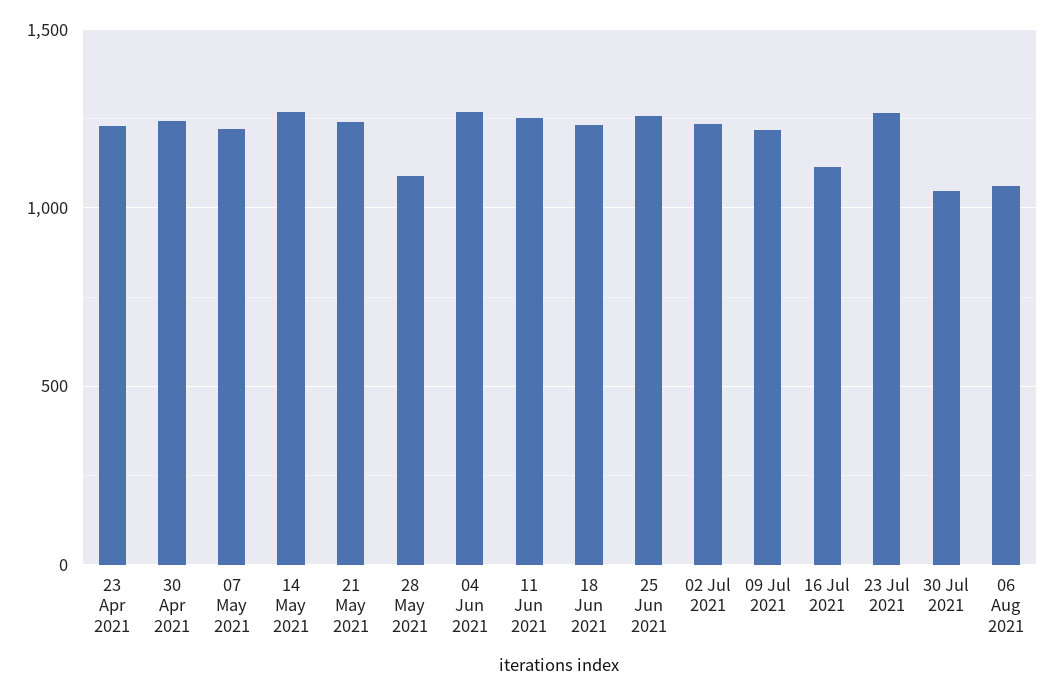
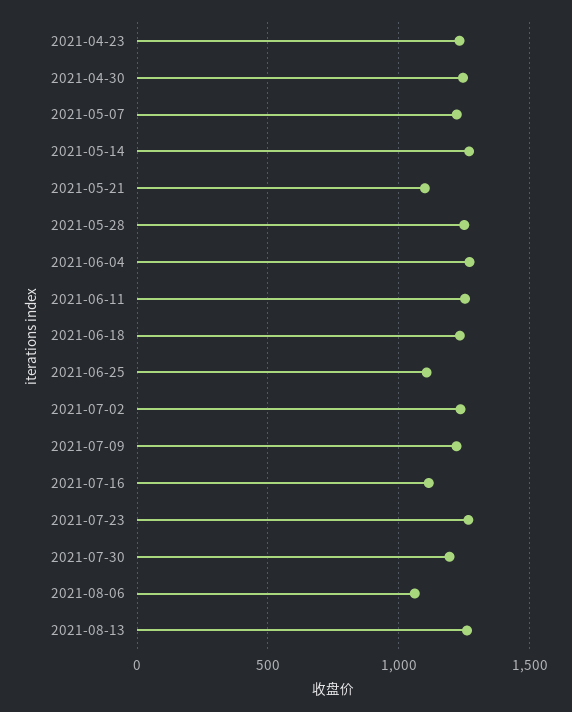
21 May 2021: 1250 -> 1100
28 May 2021: 1100 -> 1250
25 Jun 2021: 1250 -> 1100
30 Jul 2021: 1050 -> 1200
2021-08-13: none -> 1250

